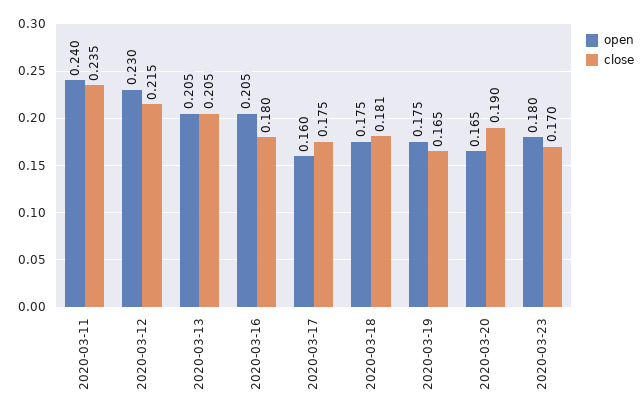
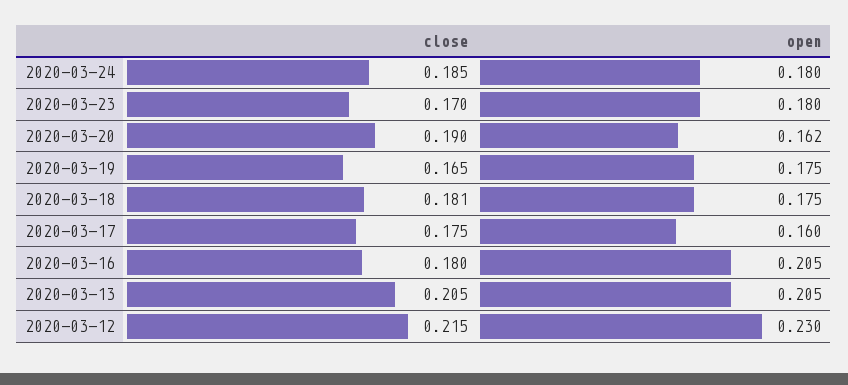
open, 2020-03-11: 0.24 -> none
close, 2020-03-11: 0.235 -> none
open, 2020-03-20: 0.165 -> 0.162
close, 2020-03-24: none -> 0.185
open, 2020-03-24: none -> 0.18

